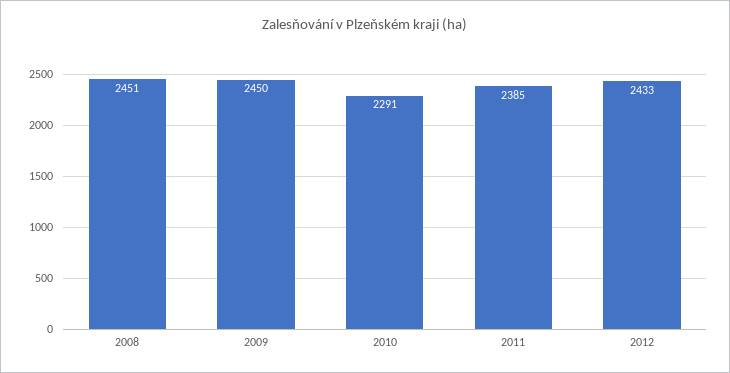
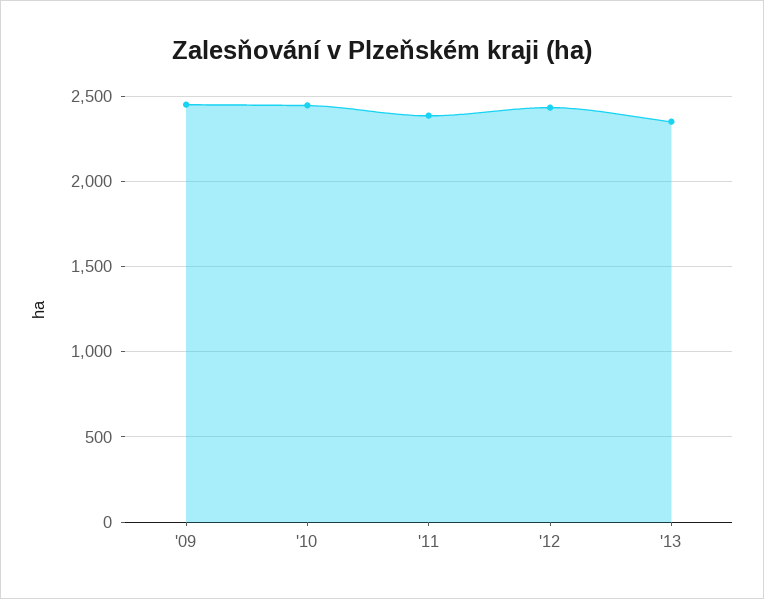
2008: 2451 -> none
2010: 2291 -> 2450
'13: none -> 2350

